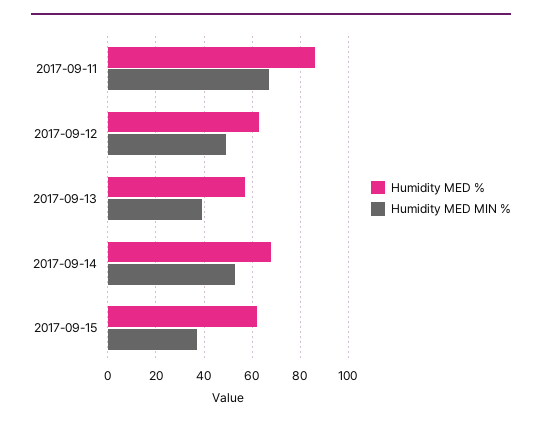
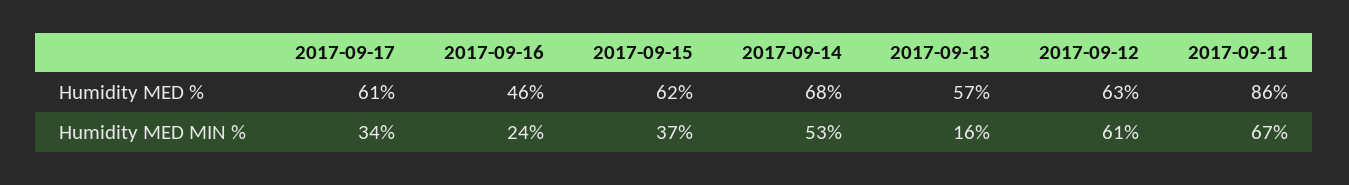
Humidity MED MIN %, 2017-09-12: 50 -> 61
Humidity MED MIN %, 2017-09-13: 40 -> 16
Humidity MED %, 2017-09-17: none -> 61
Humidity MED %, 2017-09-16: none -> 46
Humidity MED MIN %, 2017-09-17: none -> 34
Humidity MED MIN %, 2017-09-16: none -> 24

